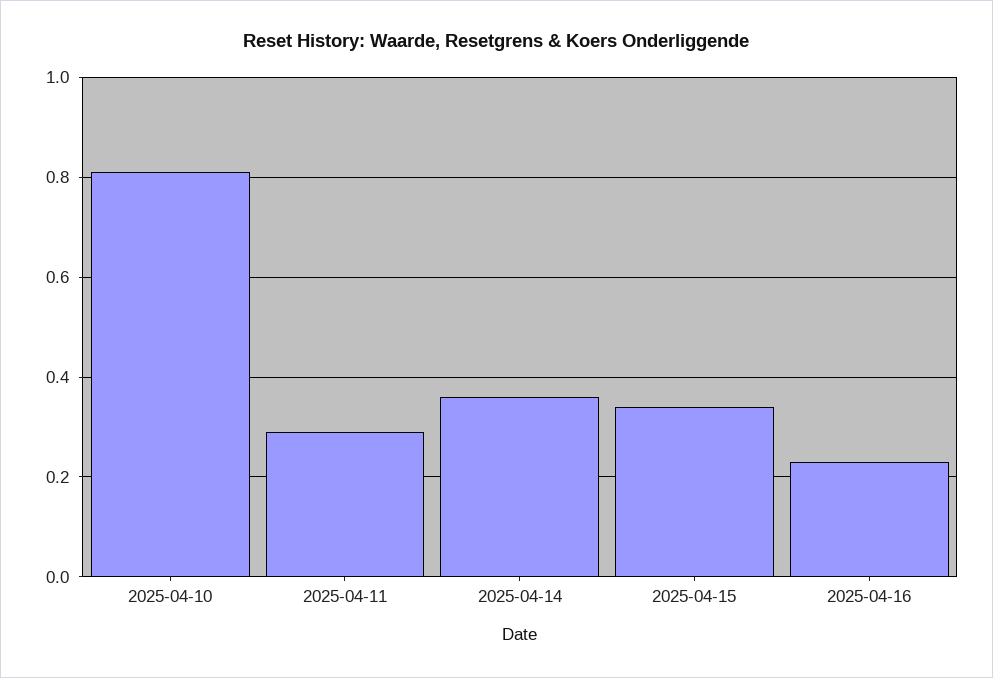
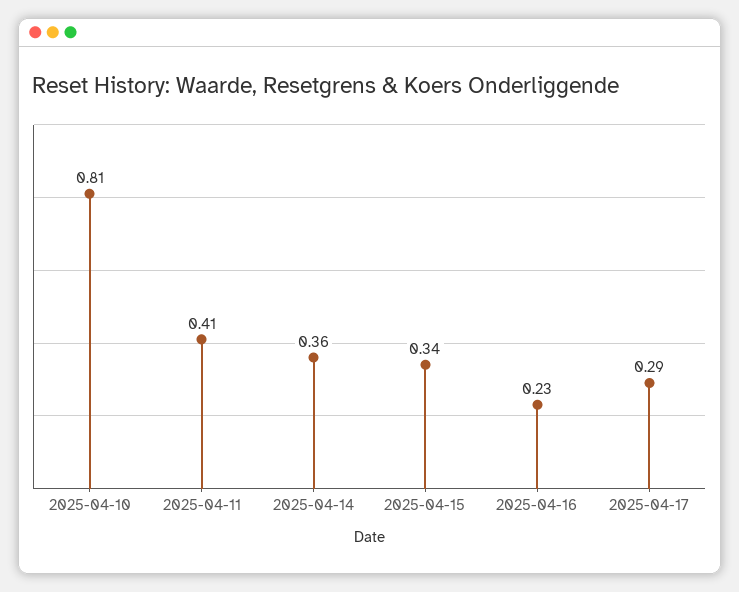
2025-04-11: 0.3 -> 0.41
2025-04-17: none -> 0.29

